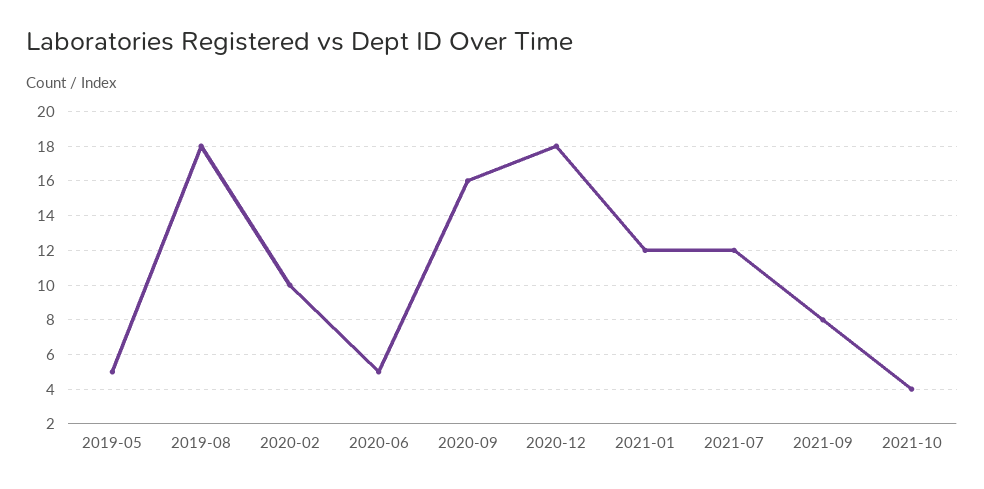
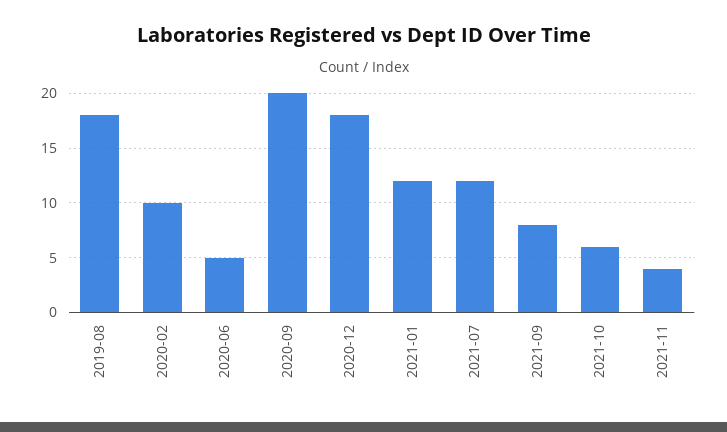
2019-05: 5 -> none
2020-09: 16 -> 20
2021-10: 4 -> 6
2021-11: none -> 4

